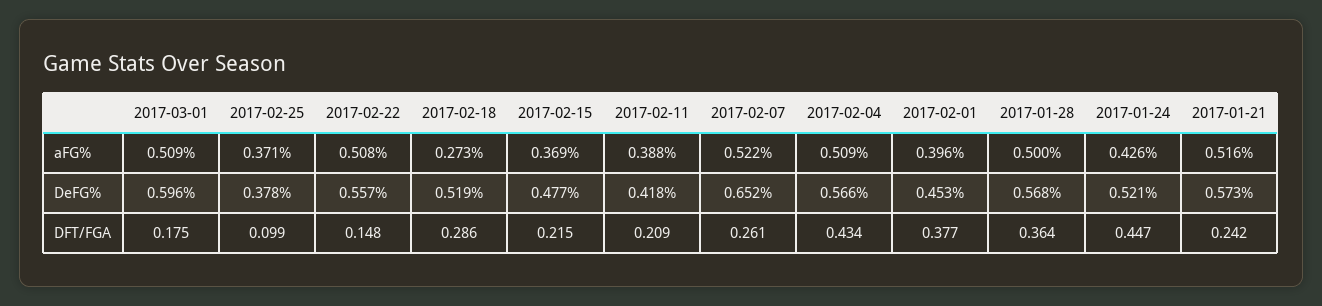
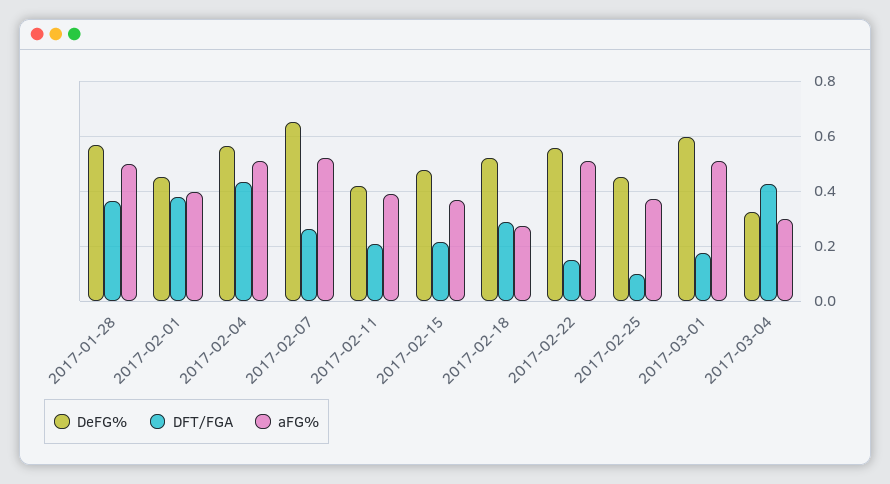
aFG%, 2017-01-24: 0.426 -> none
aFG%, 2017-01-21: 0.516 -> none
DeFG%, 2017-02-25: 0.378 -> 0.45
DeFG%, 2017-01-24: 0.521 -> none
DeFG%, 2017-01-21: 0.573 -> none
DFT/FGA, 2017-01-24: 0.447 -> none
DFT/FGA, 2017-01-21: 0.242 -> none
DeFG%, 2017-03-04: none -> 0.325
DFT/FGA, 2017-03-04: none -> 0.425
aFG%, 2017-03-04: none -> 0.3

